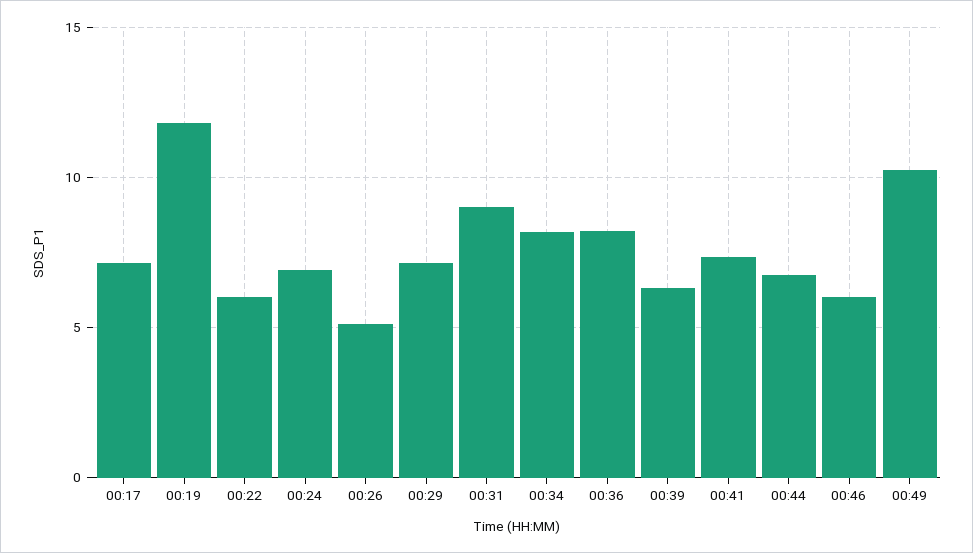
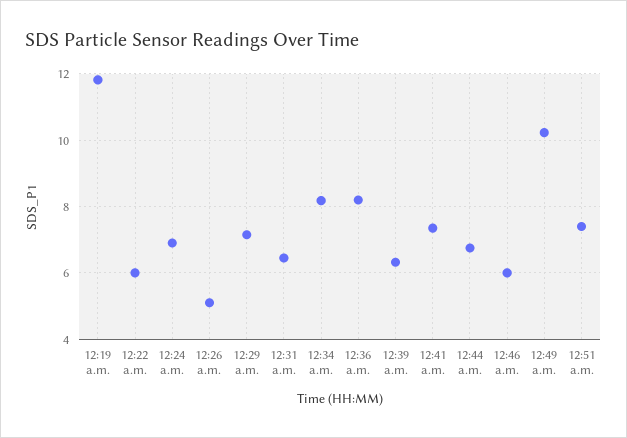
00:17: 7 -> none
00:31: 9 -> 6.4
12:51 a.m.: none -> 7.4

